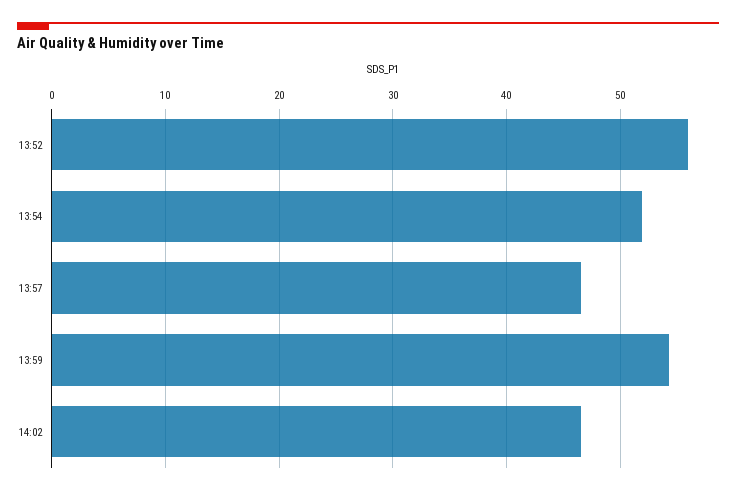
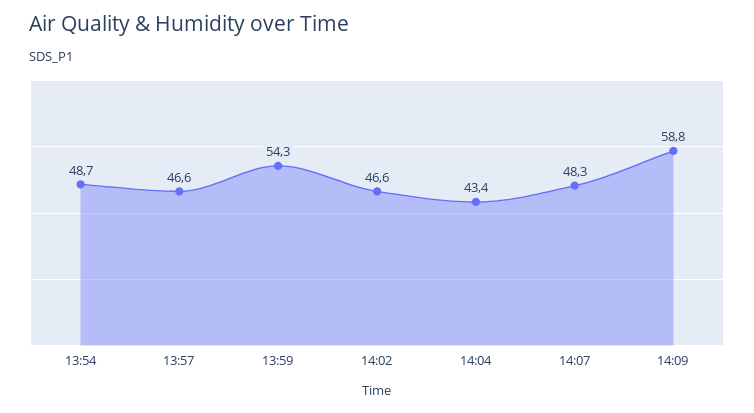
13:52: 56 -> none
13:54: 52 -> 48.7
14:04: none -> 43.4
14:07: none -> 48.3
14:09: none -> 58.8

